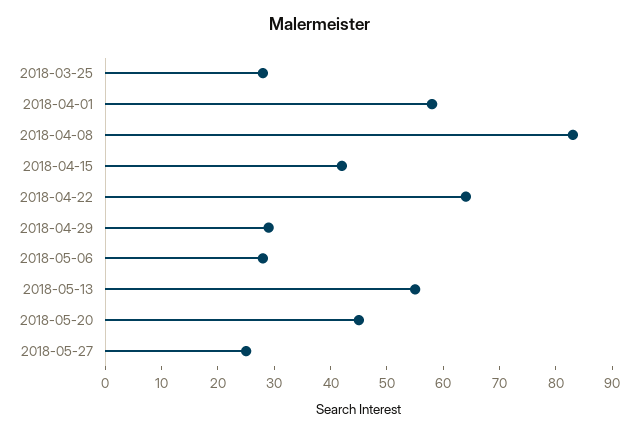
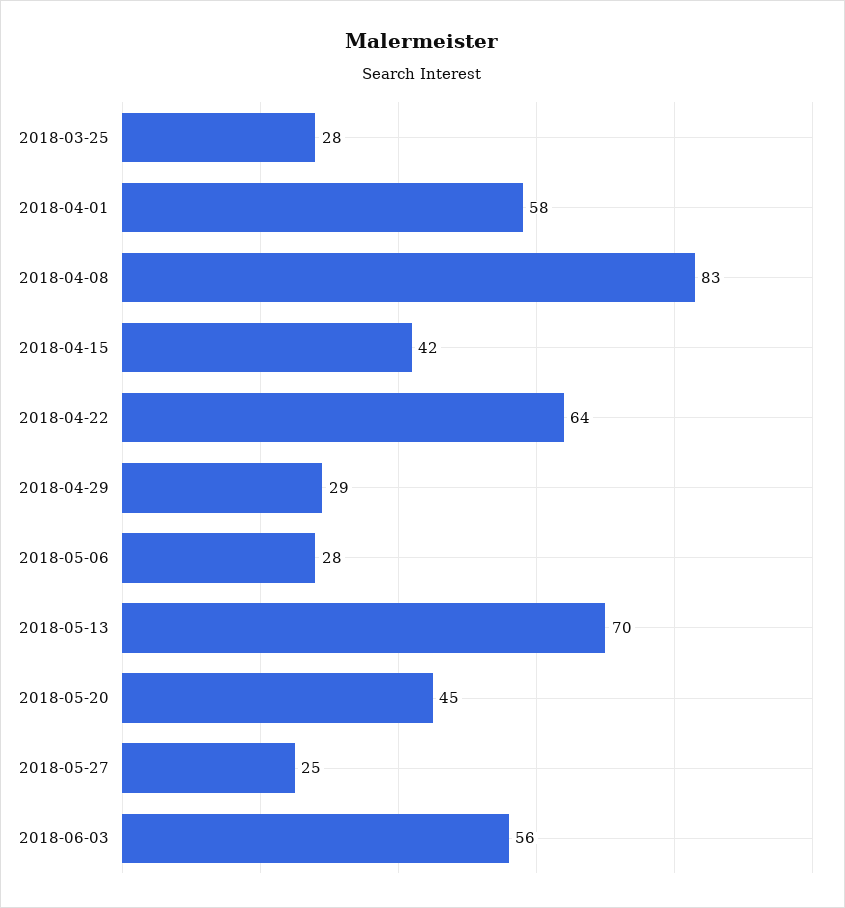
2018-05-13: 55 -> 70
2018-06-03: none -> 56

